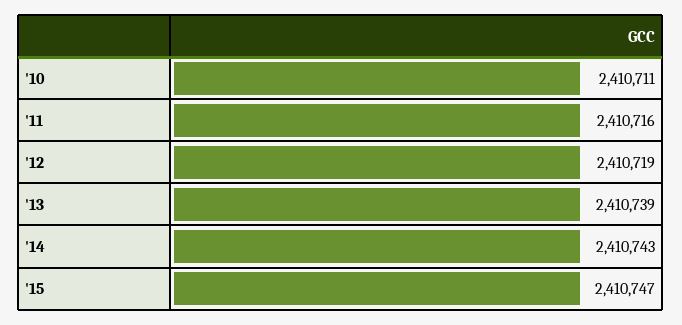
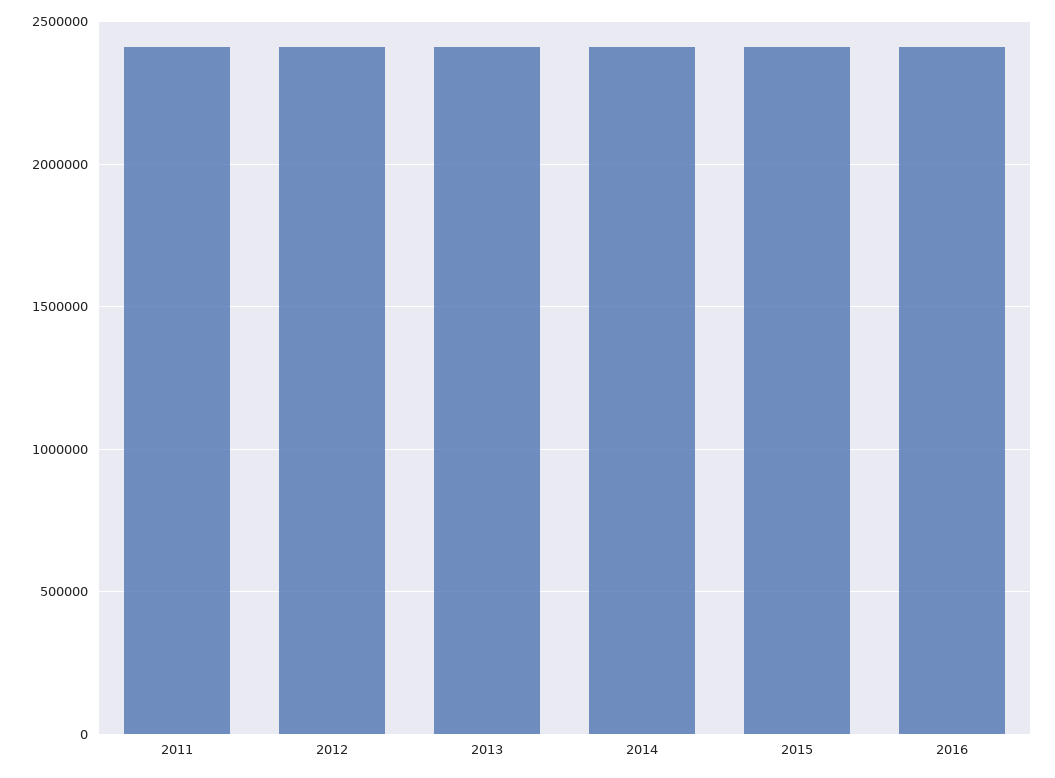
'10: 2410711 -> none
2016: none -> 2400000

